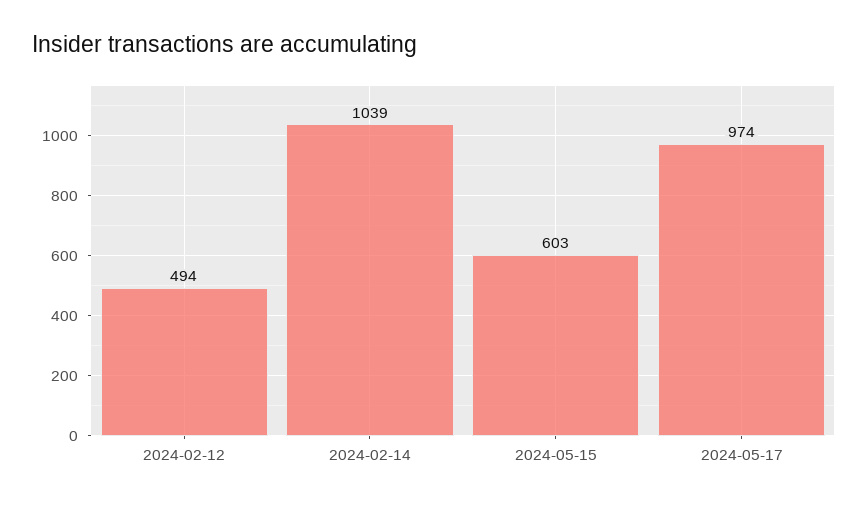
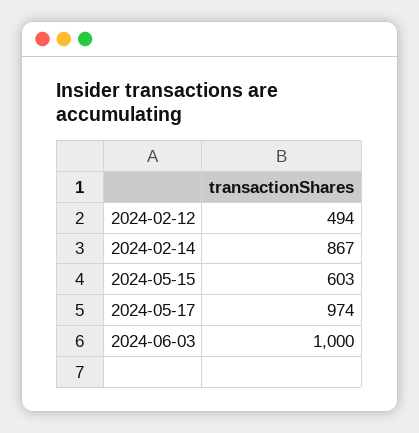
2024-02-14: 1039 -> 867
2024-06-03: none -> 1000

